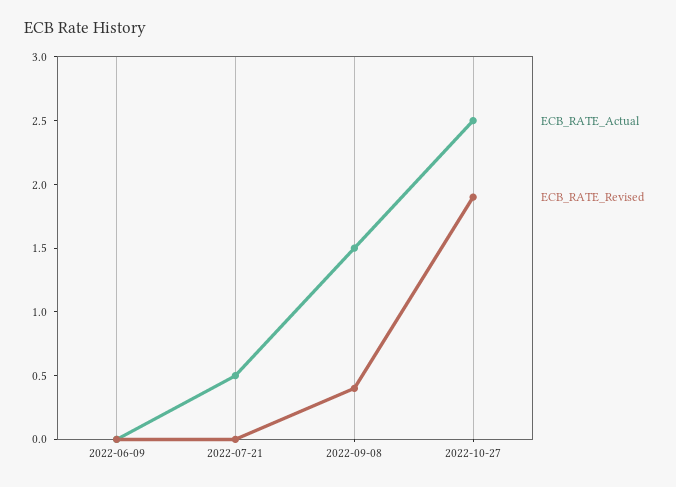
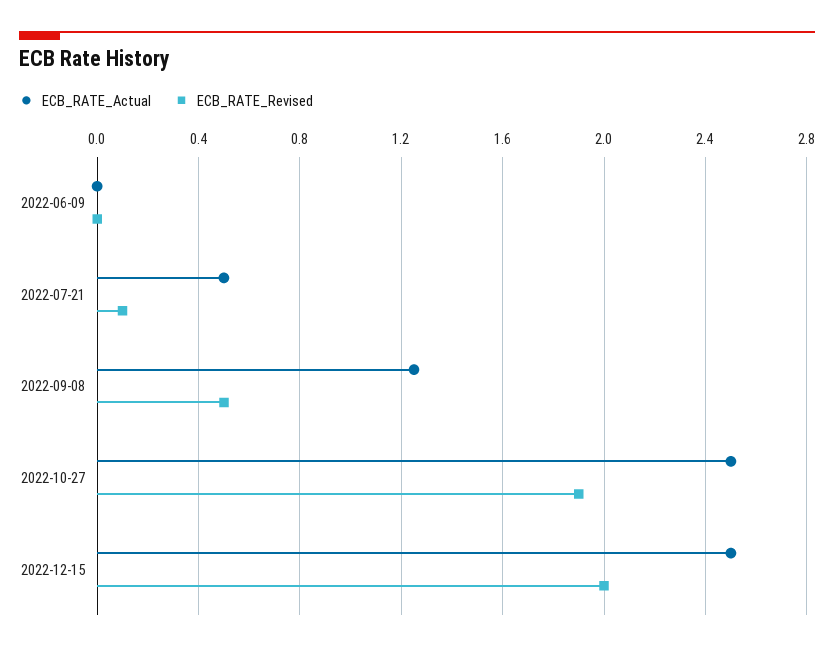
ECB_RATE_Revised, 2022-07-21: 0 -> 0.1
ECB_RATE_Actual, 2022-09-08: 1.5 -> 1.25
ECB_RATE_Revised, 2022-09-08: 0.4 -> 0.5
ECB_RATE_Actual, 2022-12-15: none -> 2.5
ECB_RATE_Revised, 2022-12-15: none -> 2

